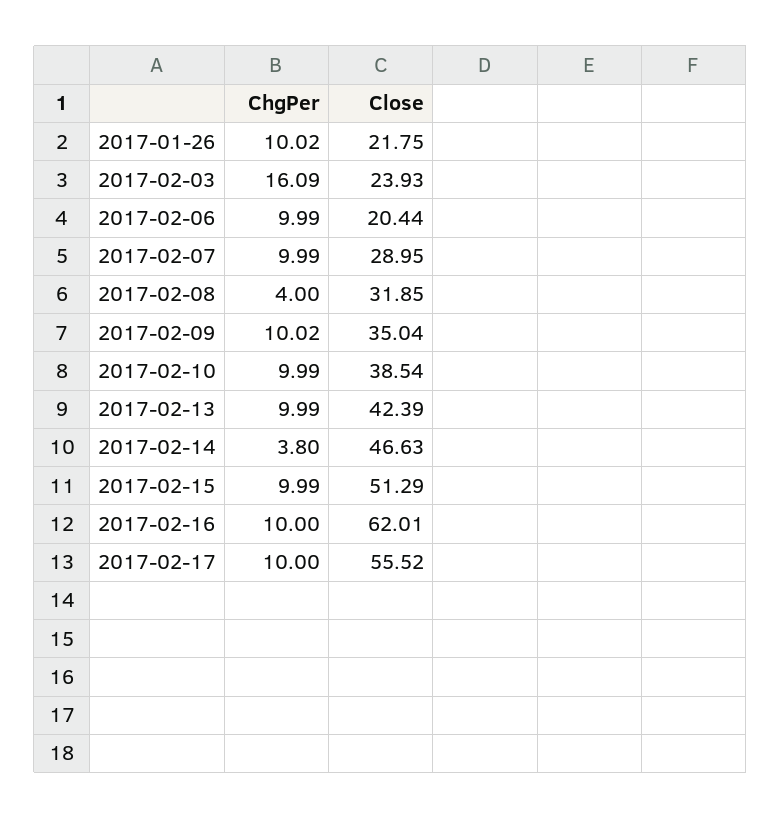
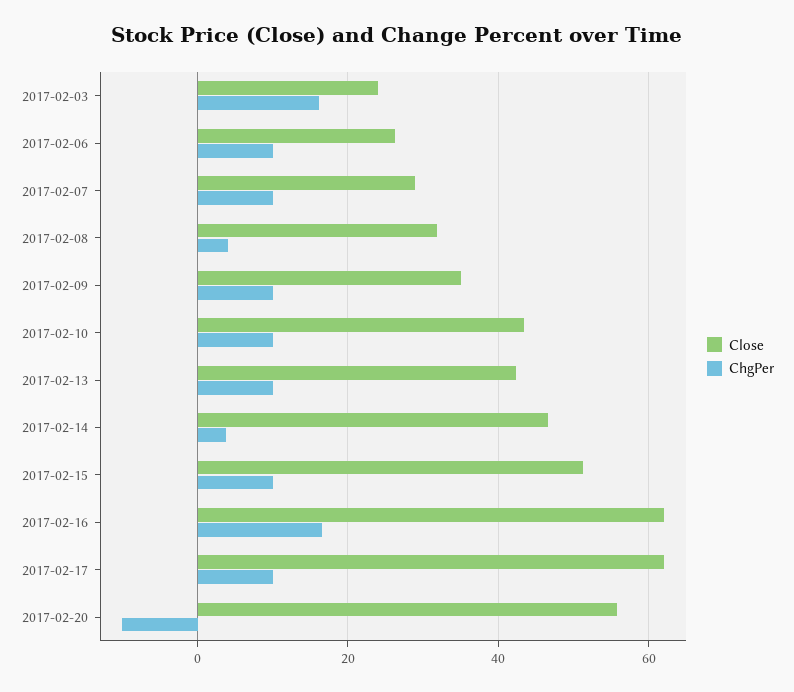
ChgPer, 2017-01-26: 10.02 -> none
Close, 2017-01-26: 21.75 -> none
Close, 2017-02-06: 20.44 -> 26
Close, 2017-02-10: 38.54 -> 44
ChgPer, 2017-02-16: 10 -> 16
Close, 2017-02-17: 55.52 -> 62
Close, 2017-02-20: none -> 56
ChgPer, 2017-02-20: none -> -10

